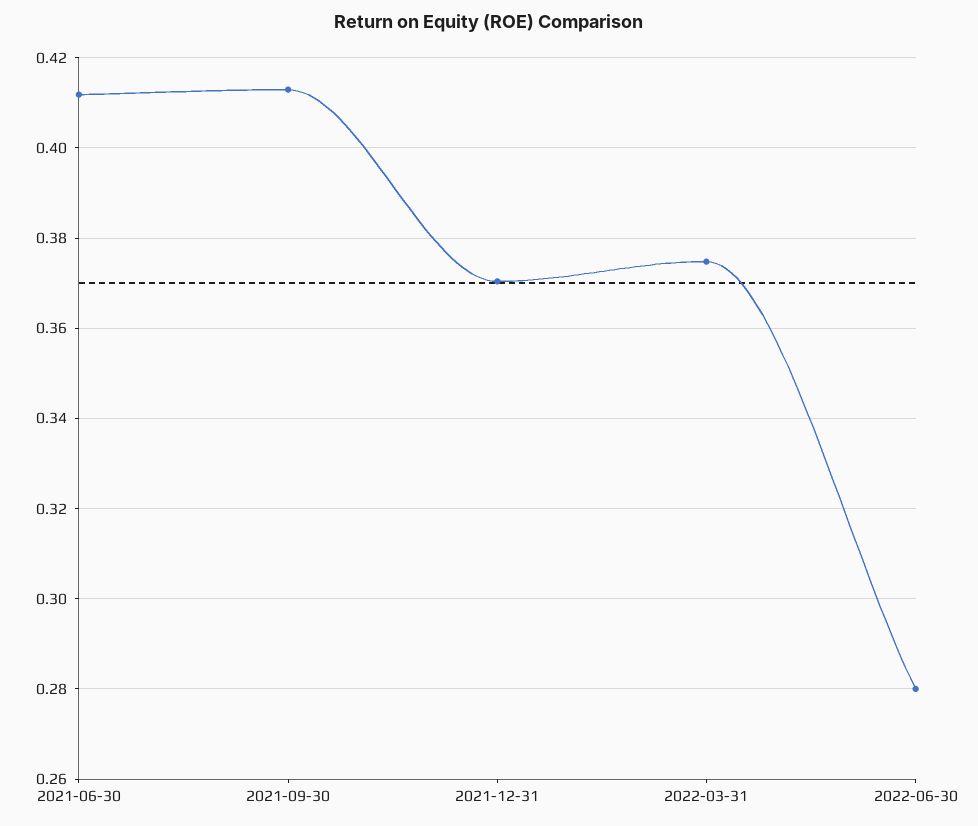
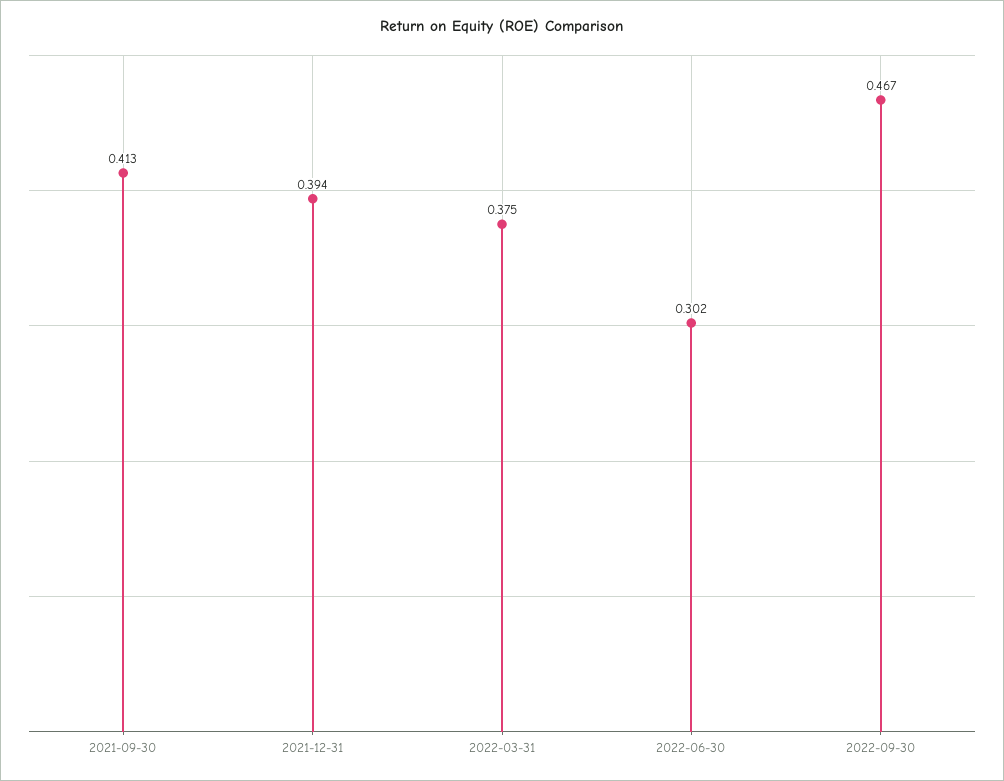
2021-06-30: 0.412 -> none
2021-12-31: 0.37 -> 0.394
2022-06-30: 0.28 -> 0.302
2022-09-30: none -> 0.467

